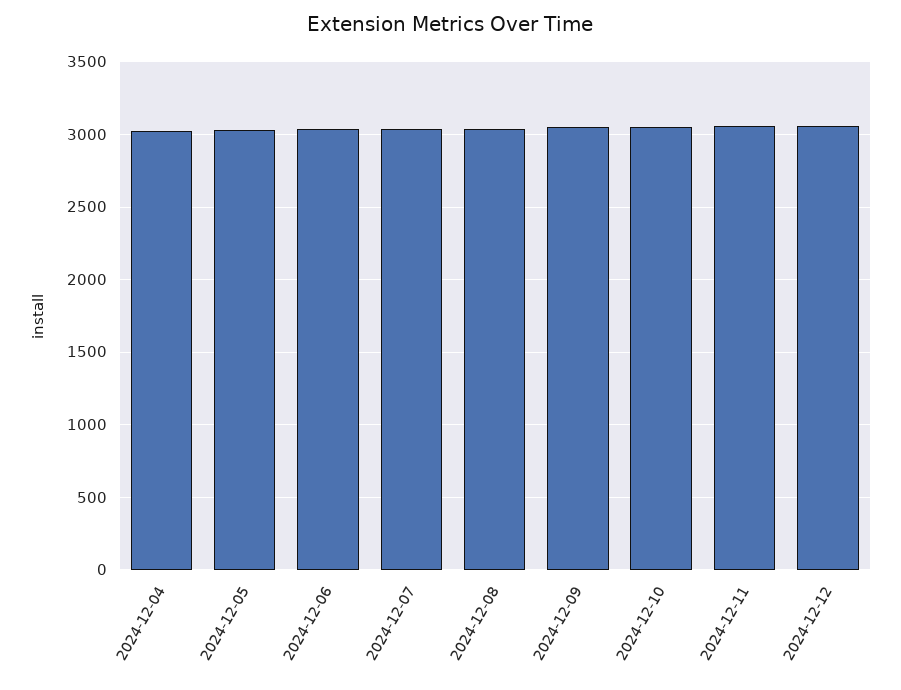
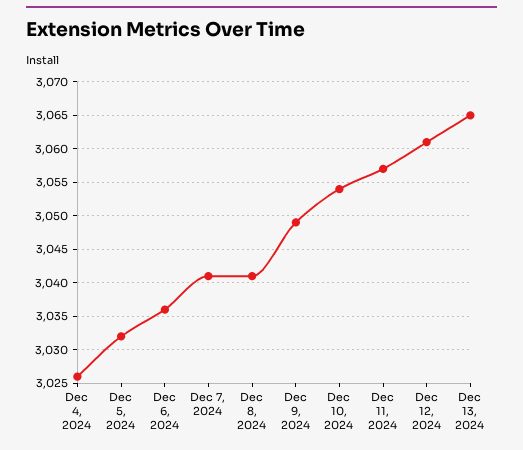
Dec 13, 2024: none -> 3065

